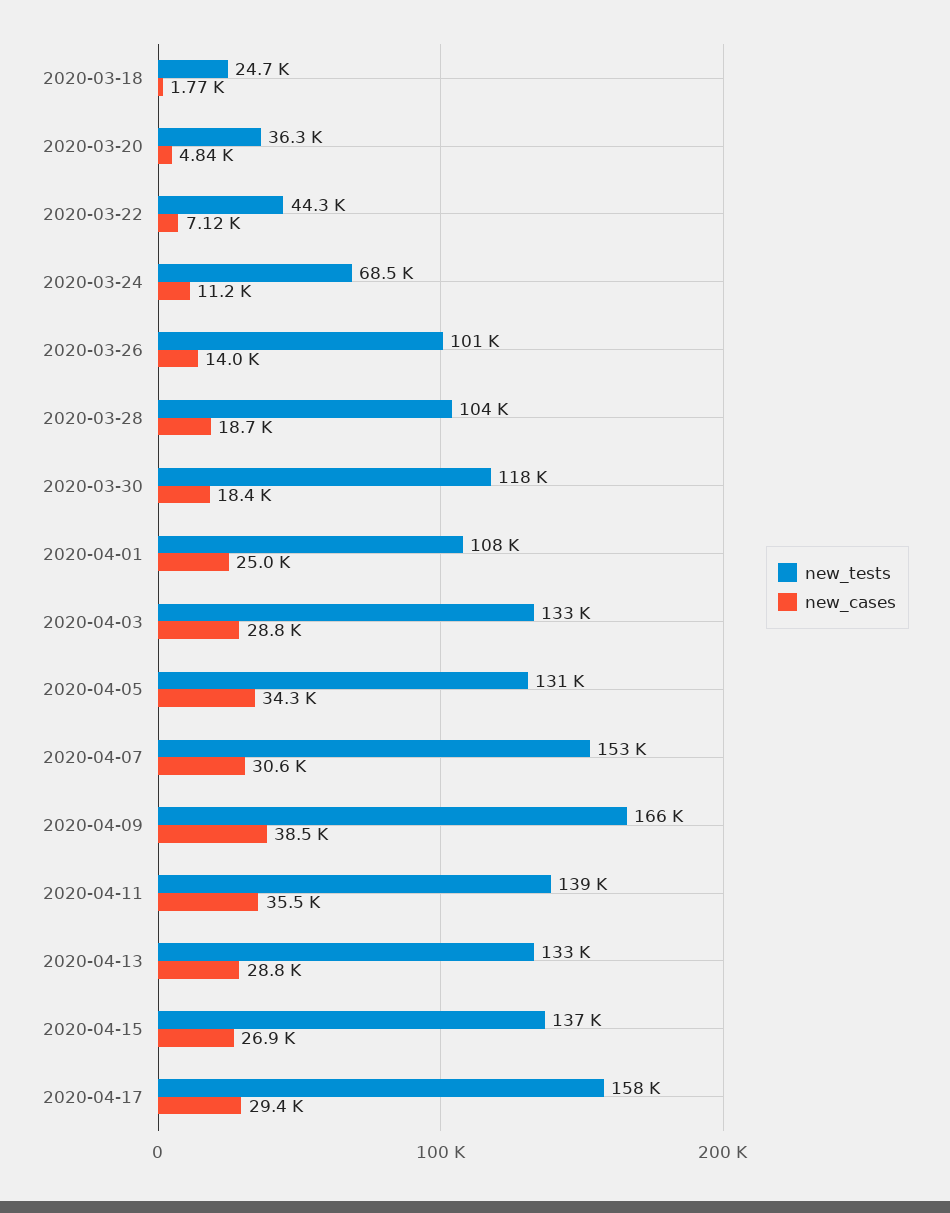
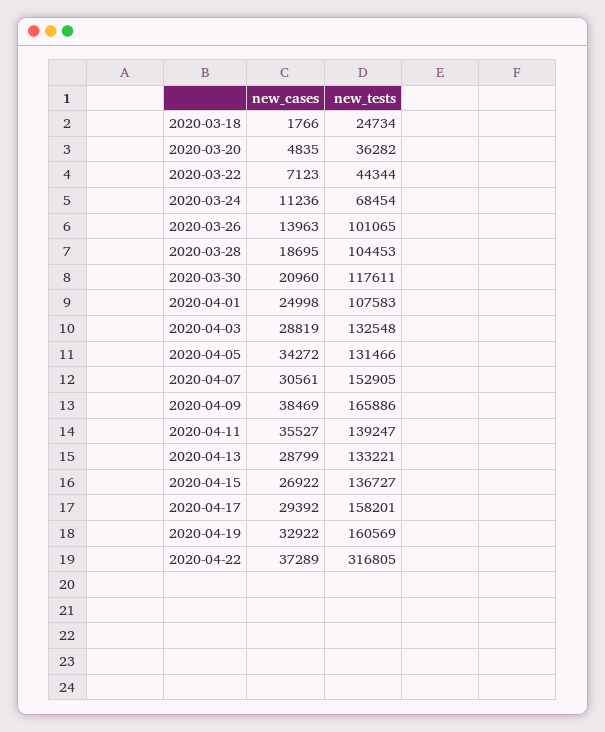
new_cases, 2020-03-30: 18400 -> 20960
new_cases, 2020-04-19: none -> 32922
new_tests, 2020-04-19: none -> 160569
new_cases, 2020-04-22: none -> 37289
new_tests, 2020-04-22: none -> 316805

